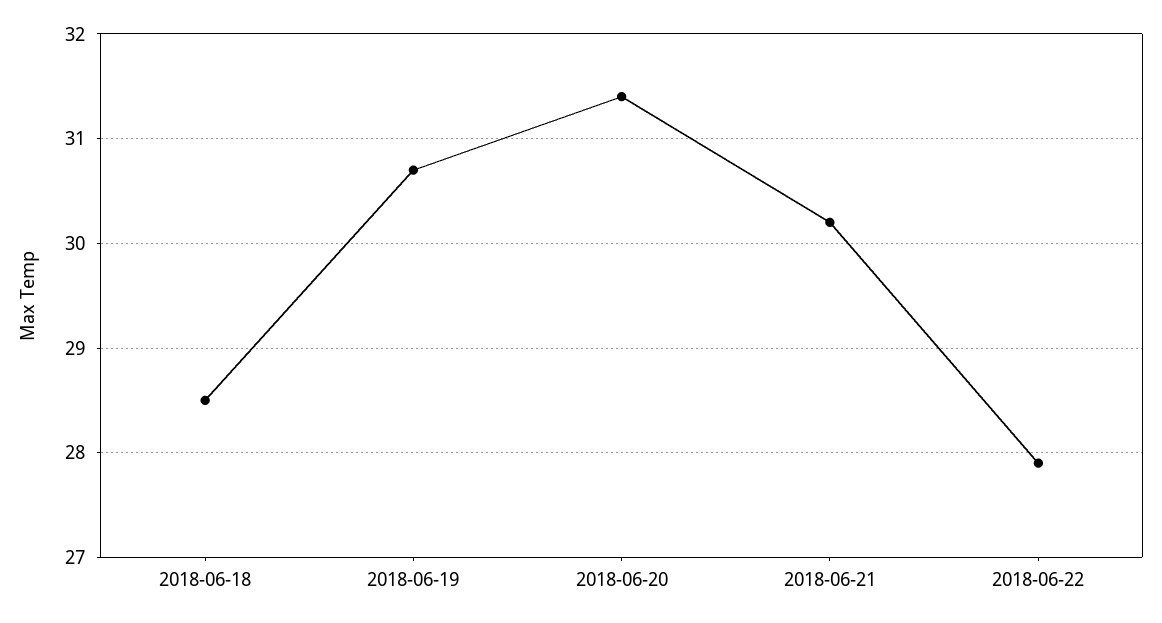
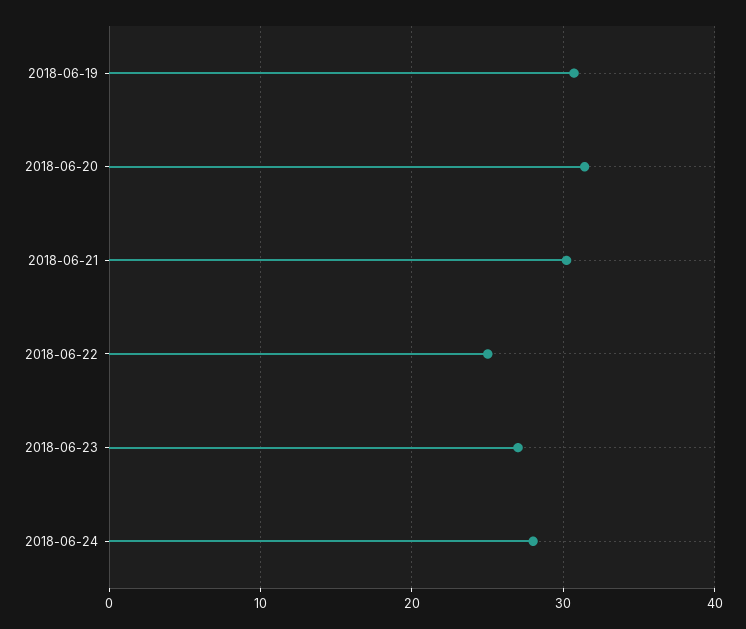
2018-06-18: 28.5 -> none
2018-06-22: 27.9 -> 25
2018-06-23: none -> 27
2018-06-24: none -> 28

